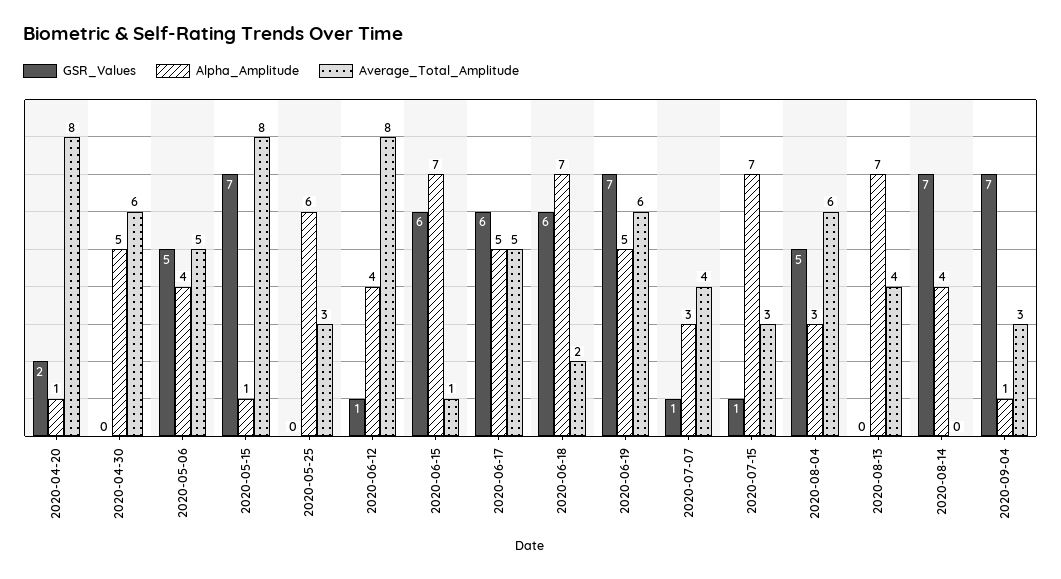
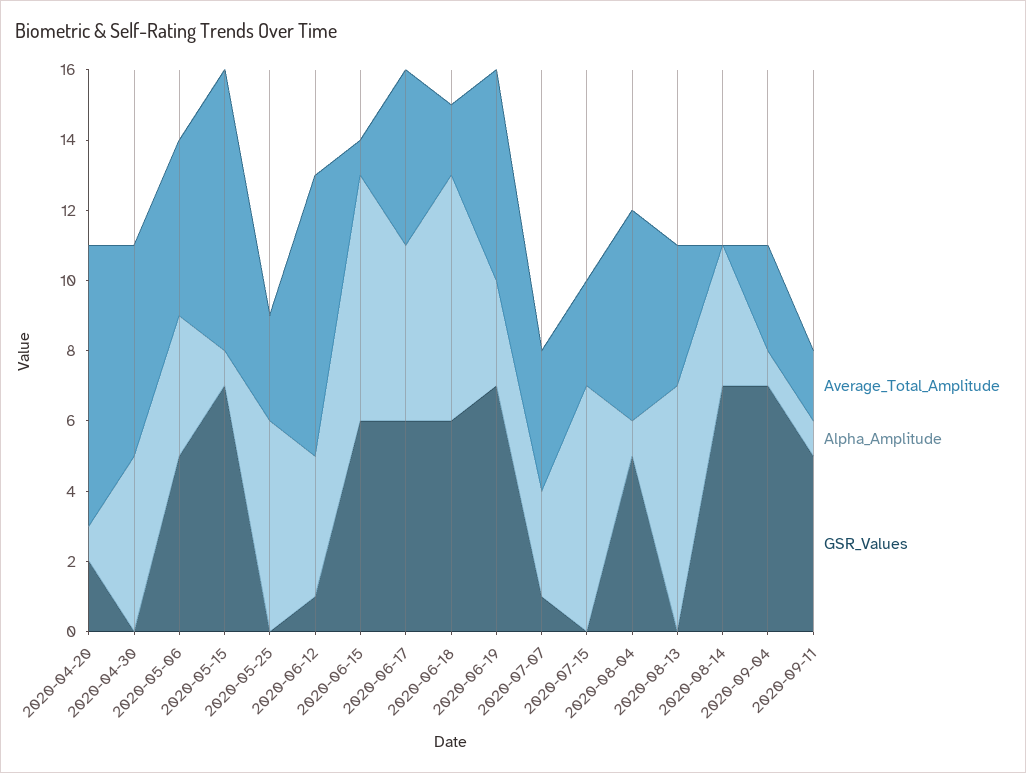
Alpha_Amplitude, 2020-06-19: 5 -> 3
GSR_Values, 2020-07-15: 1 -> 0
Alpha_Amplitude, 2020-08-04: 3 -> 1
Average_Total_Amplitude, 2020-09-11: none -> 2
Alpha_Amplitude, 2020-09-11: none -> 1
GSR_Values, 2020-09-11: none -> 5

